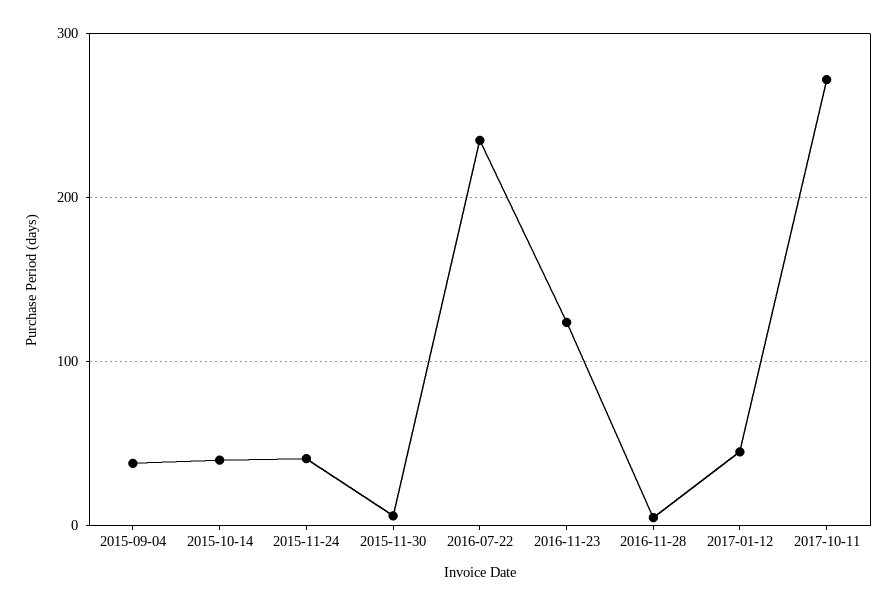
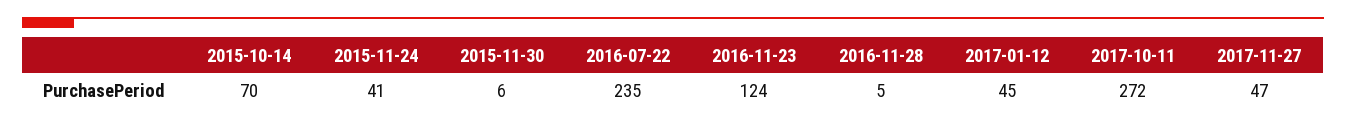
2015-09-04: 40 -> none
2015-10-14: 40 -> 70
2017-11-27: none -> 47

